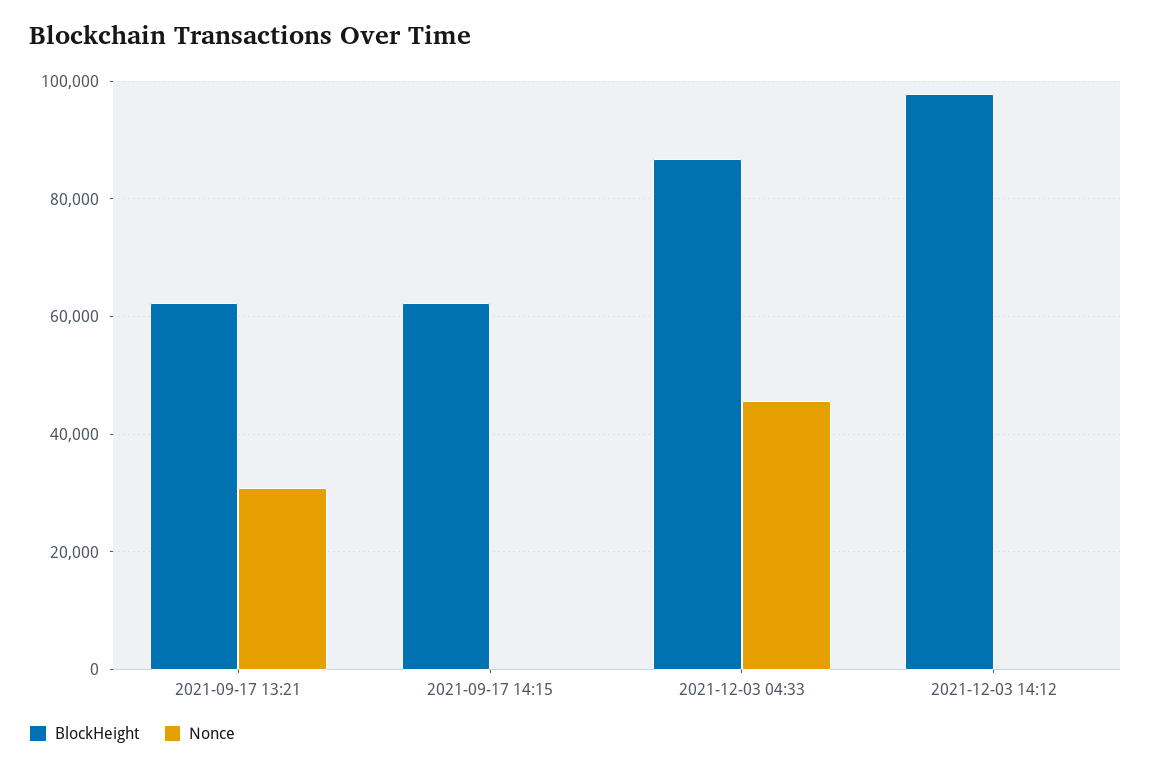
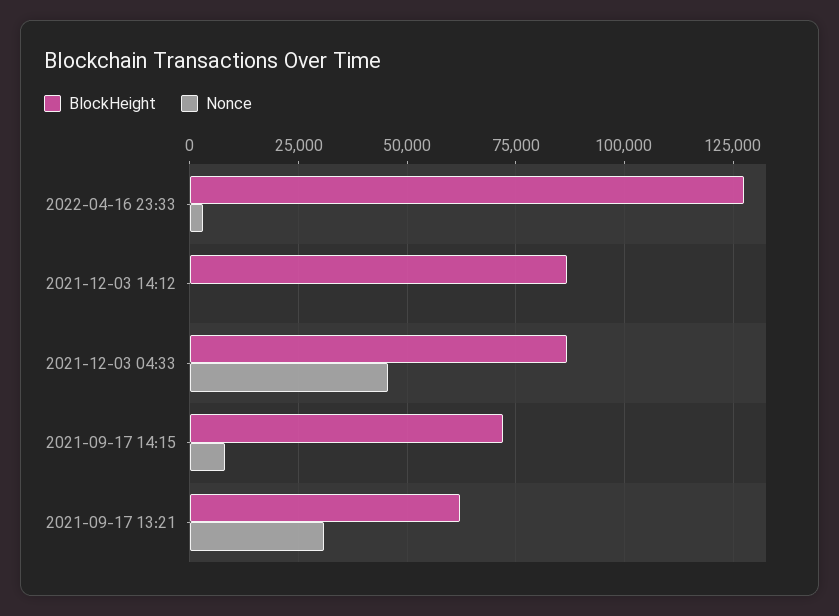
BlockHeight, 2021-09-17 14:15: 62000 -> 72500
Nonce, 2021-09-17 14:15: 0 -> 7500
BlockHeight, 2021-12-03 14:12: 98000 -> 87500
BlockHeight, 2022-04-16 23:33: none -> 127500
Nonce, 2022-04-16 23:33: none -> 2500

